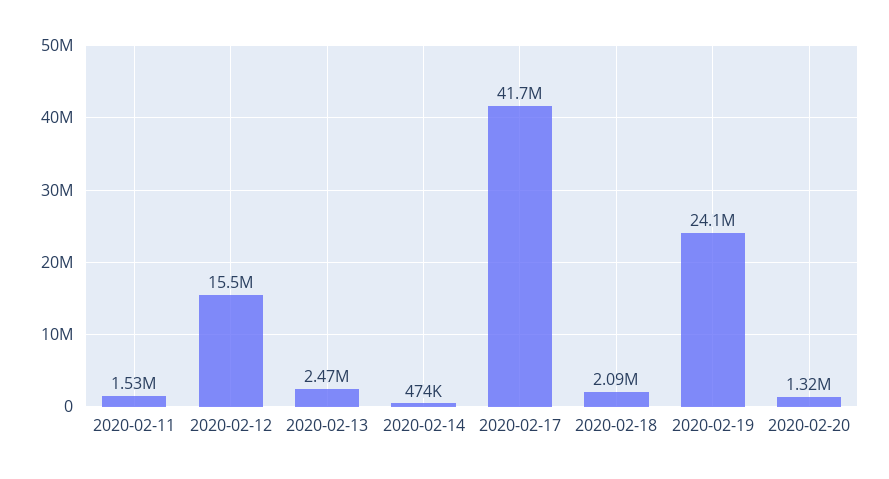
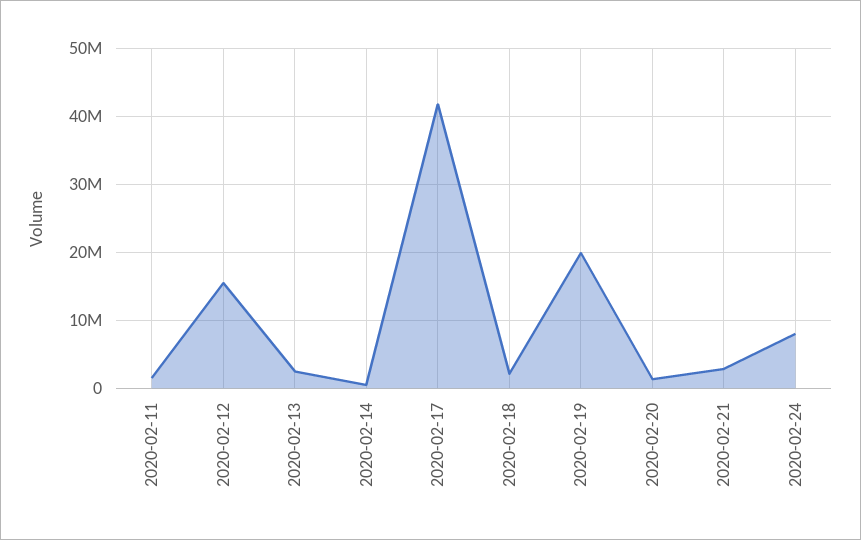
2020-02-19: 24100000 -> 20000000
2020-02-21: none -> 3000000
2020-02-24: none -> 8000000

